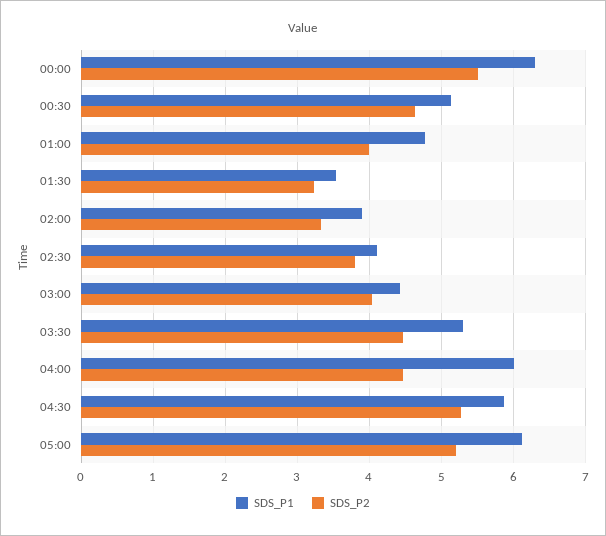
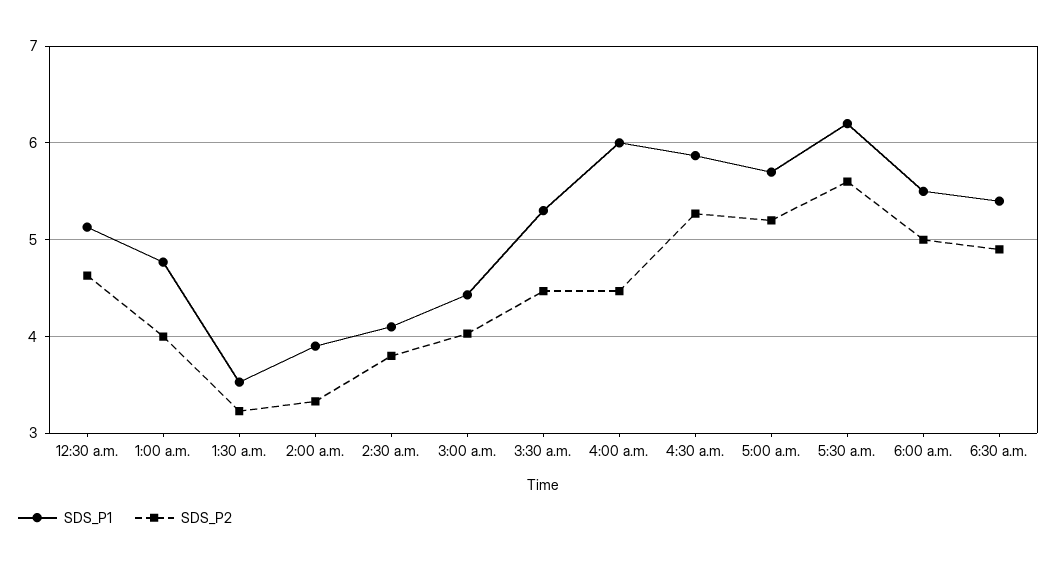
SDS_P1, 00:00: 6.3 -> none
SDS_P2, 00:00: 5.5 -> none
SDS_P1, 05:00: 6.1 -> 5.7
SDS_P1, 5:30 a.m.: none -> 6.2
SDS_P2, 5:30 a.m.: none -> 5.6
SDS_P1, 6:00 a.m.: none -> 5.5
SDS_P2, 6:00 a.m.: none -> 5
SDS_P1, 6:30 a.m.: none -> 5.4
SDS_P2, 6:30 a.m.: none -> 4.9

